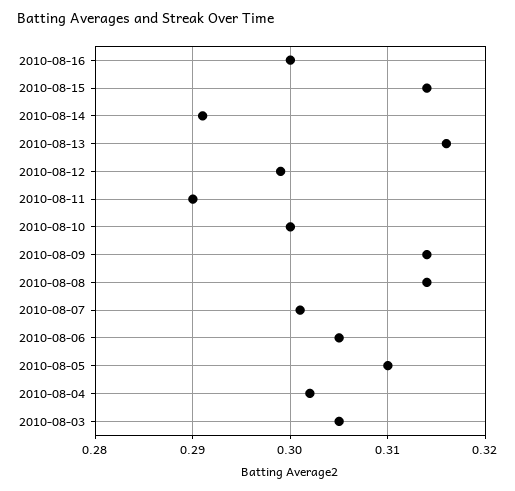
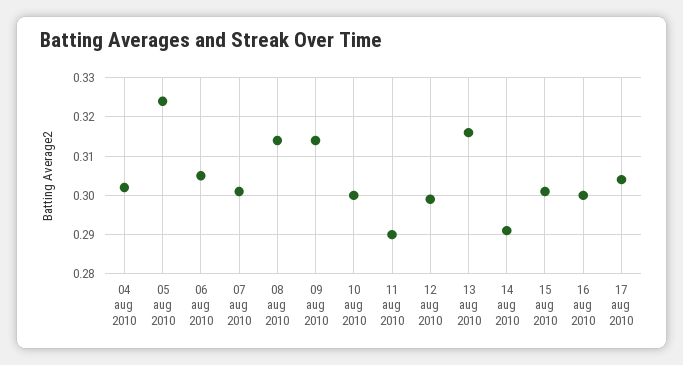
2010-08-15: 0.314 -> 0.3
2010-08-05: 0.31 -> 0.325
2010-08-03: 0.305 -> none
17 aug 2010: none -> 0.305

